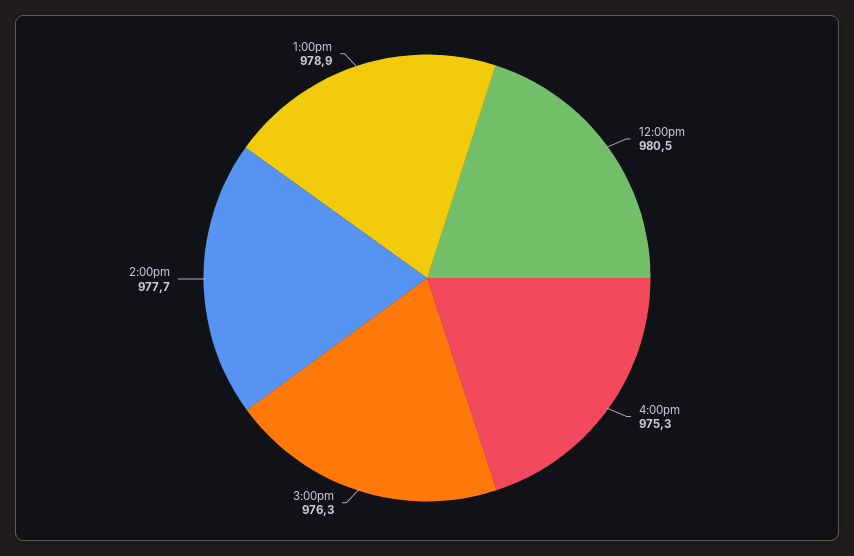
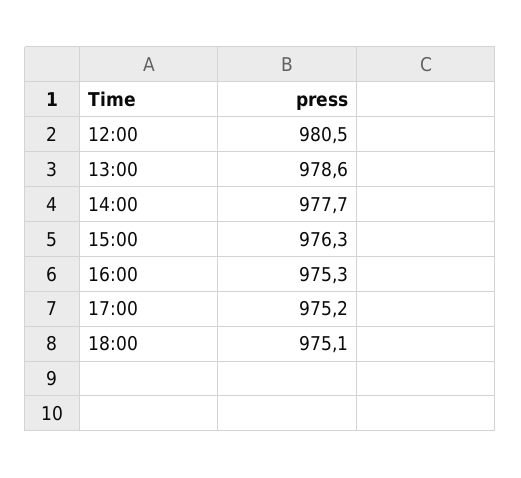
1:00pm: 978.9 -> 978.6
17:00: none -> 975.2
18:00: none -> 975.1

